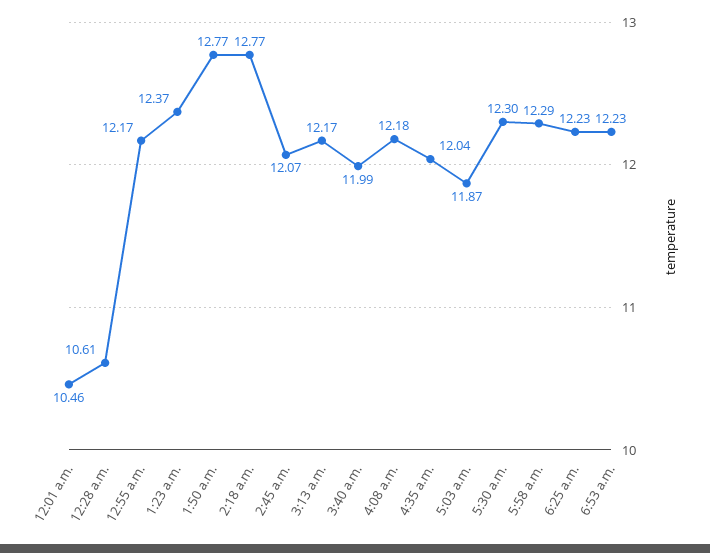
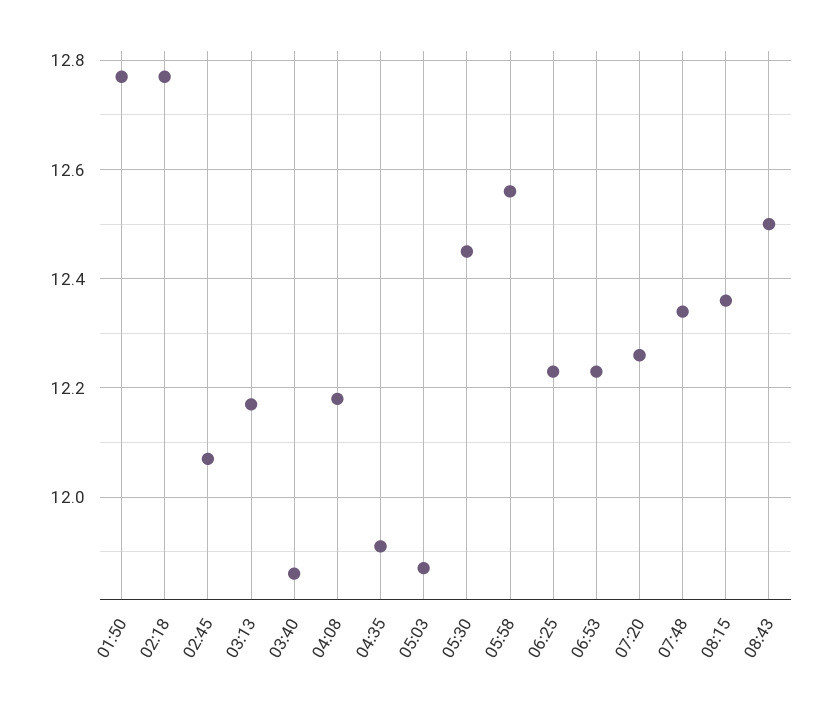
12:01 a.m.: 10.46 -> none
12:28 a.m.: 10.61 -> none
12:55 a.m.: 12.17 -> none
1:23 a.m.: 12.37 -> none
3:40 a.m.: 11.99 -> 11.85
4:35 a.m.: 12.04 -> 11.9
5:30 a.m.: 12.3 -> 12.45
5:58 a.m.: 12.29 -> 12.55
07:20: none -> 12.25
07:48: none -> 12.35
08:15: none -> 12.35
08:43: none -> 12.5

